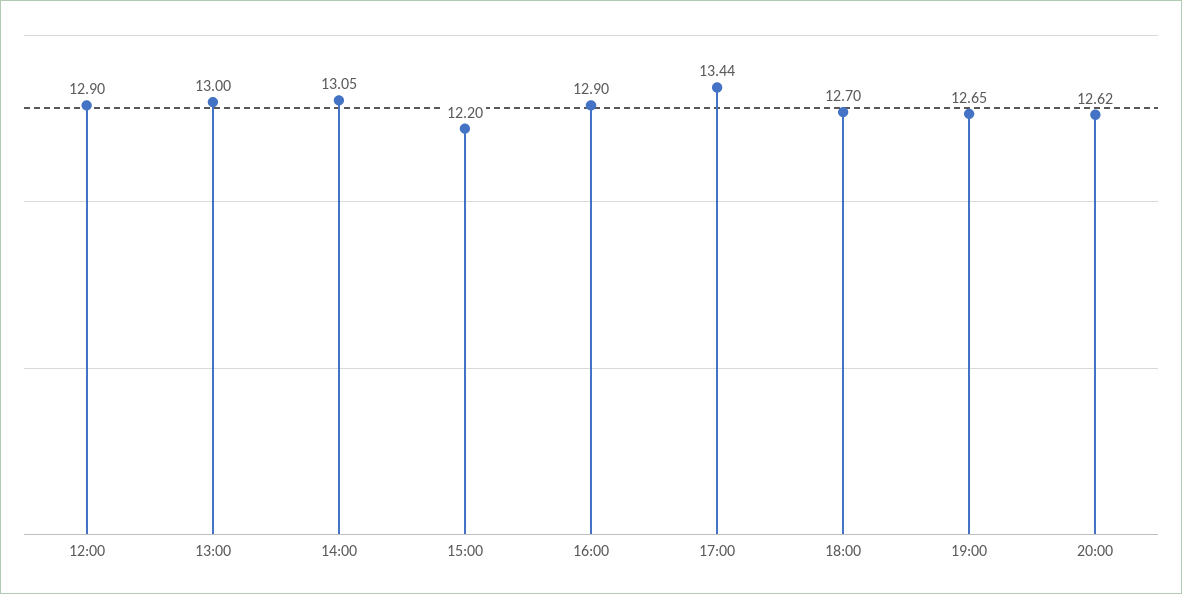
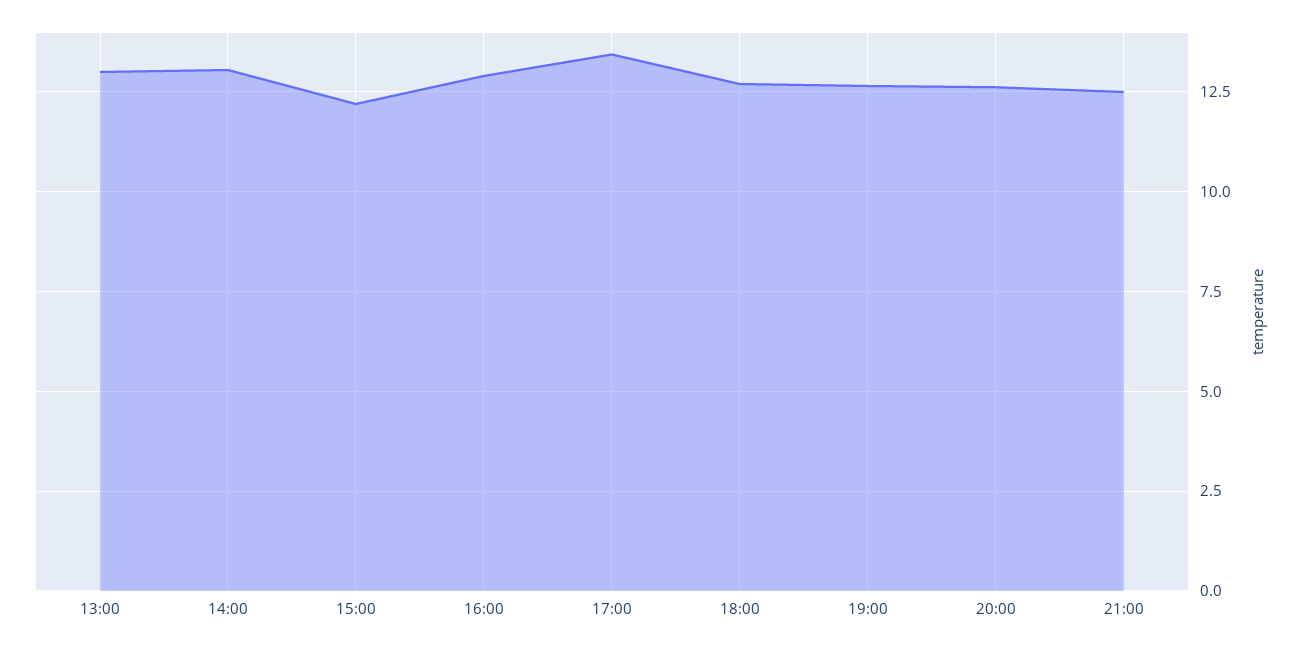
12:00: 12.9 -> none
21:00: none -> 12.5

